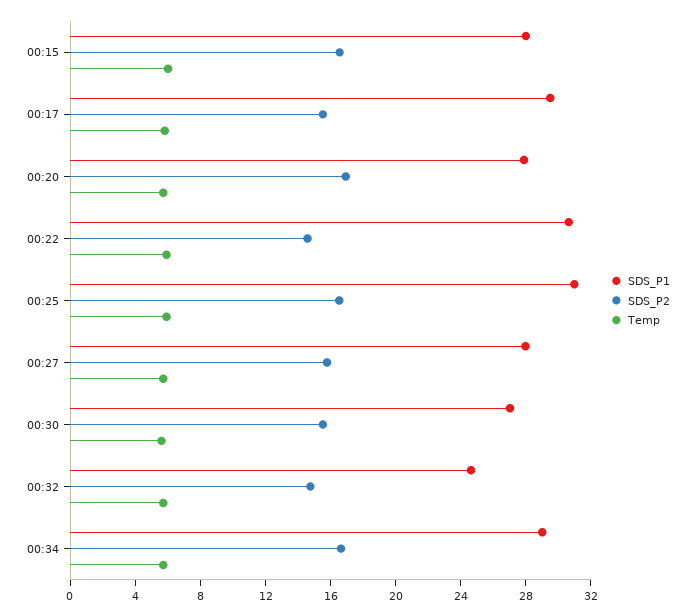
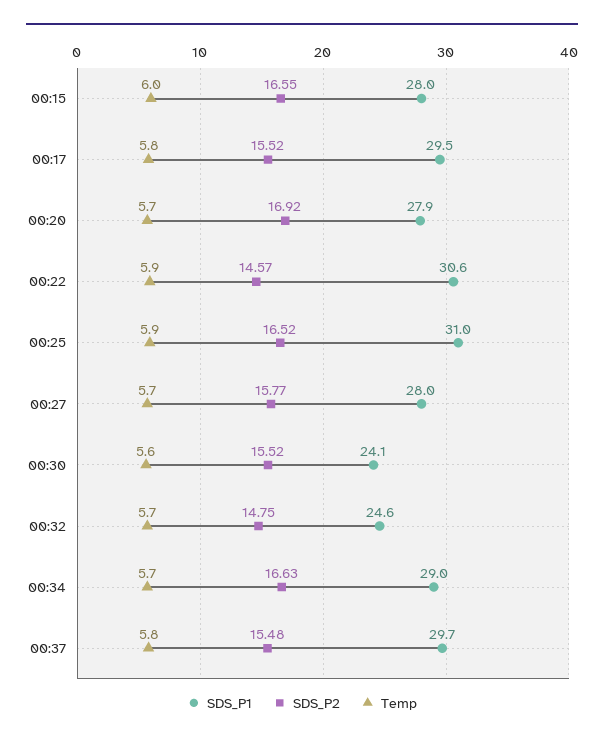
SDS_P1, 00:30: 27 -> 24.1
SDS_P1, 00:37: none -> 29.7
SDS_P2, 00:37: none -> 15.48
Temp, 00:37: none -> 5.8

